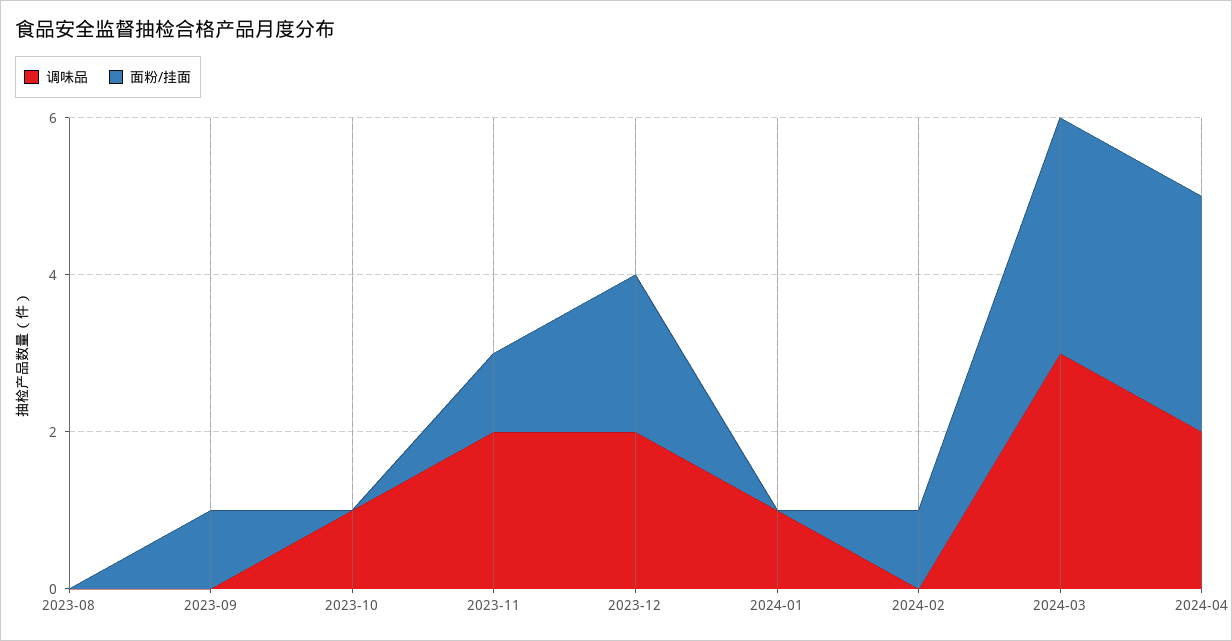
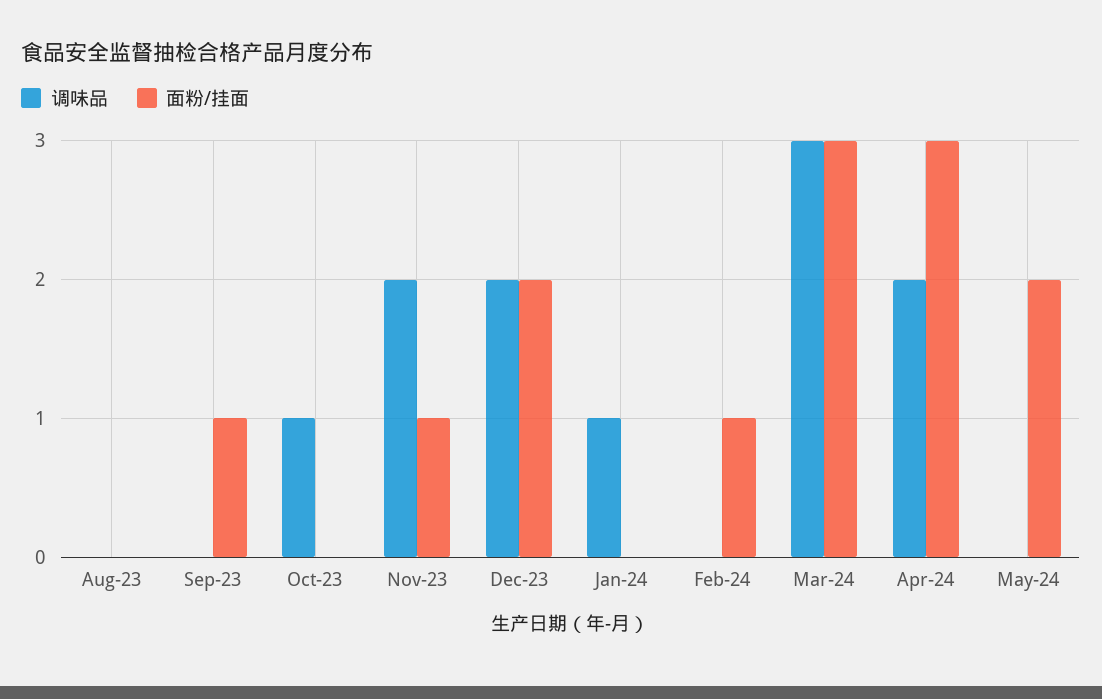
调味品, May-24: none -> 0
面粉/挂面, May-24: none -> 2

